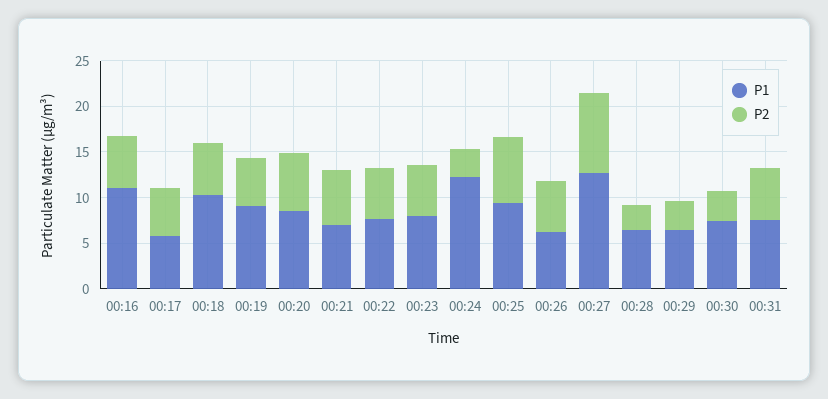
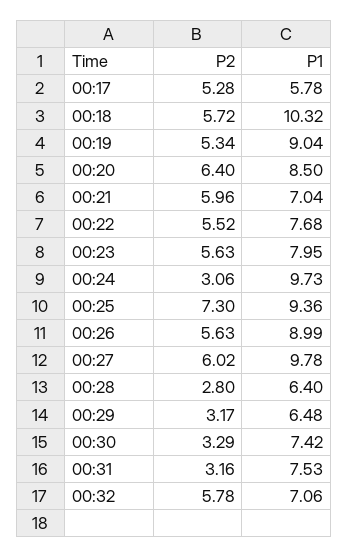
P1, 00:16: 11 -> none
P2, 00:16: 6 -> none
P1, 00:24: 12 -> 9.73
P1, 00:26: 6 -> 8.99
P1, 00:27: 13 -> 9.78
P2, 00:27: 9 -> 6.02
P2, 00:31: 6 -> 3.16
P2, 00:32: none -> 5.78
P1, 00:32: none -> 7.06

